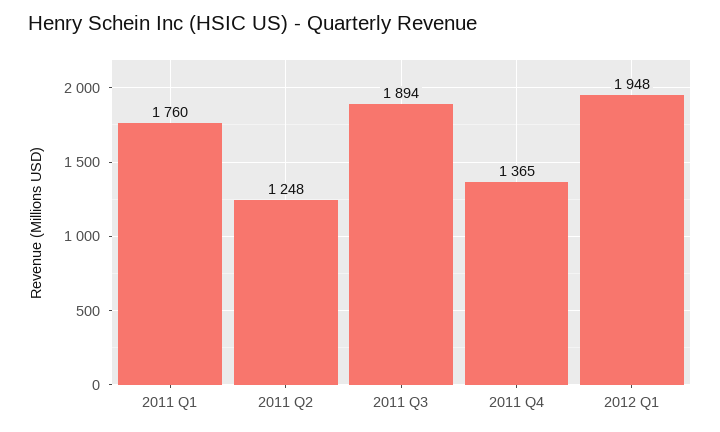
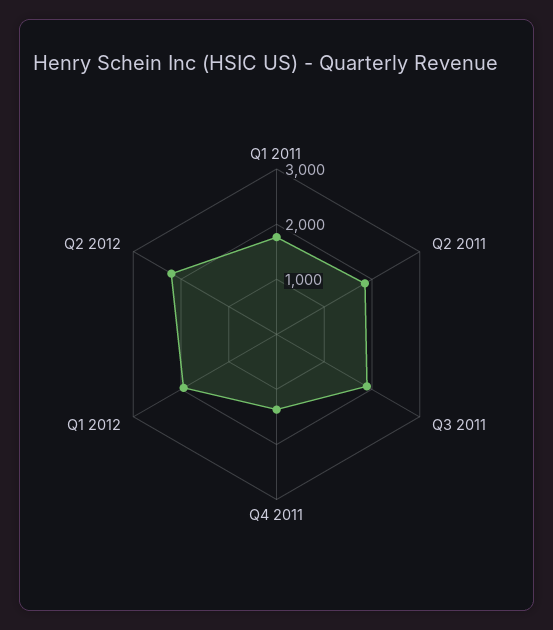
2011 Q2: 1248 -> 1800
Q2 2012: none -> 2200

